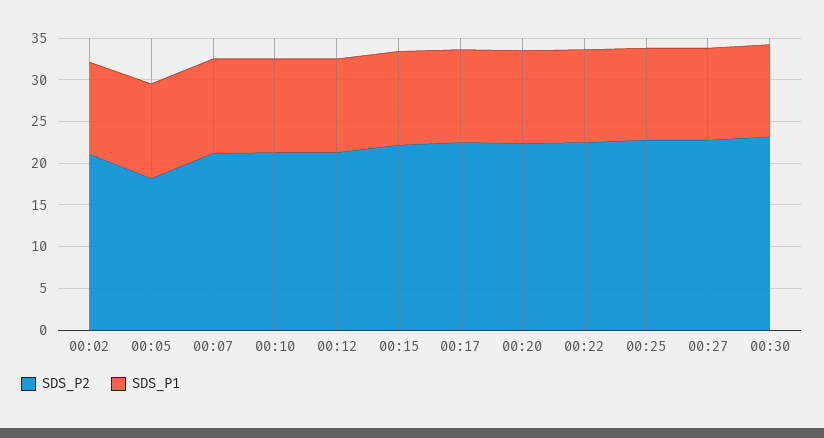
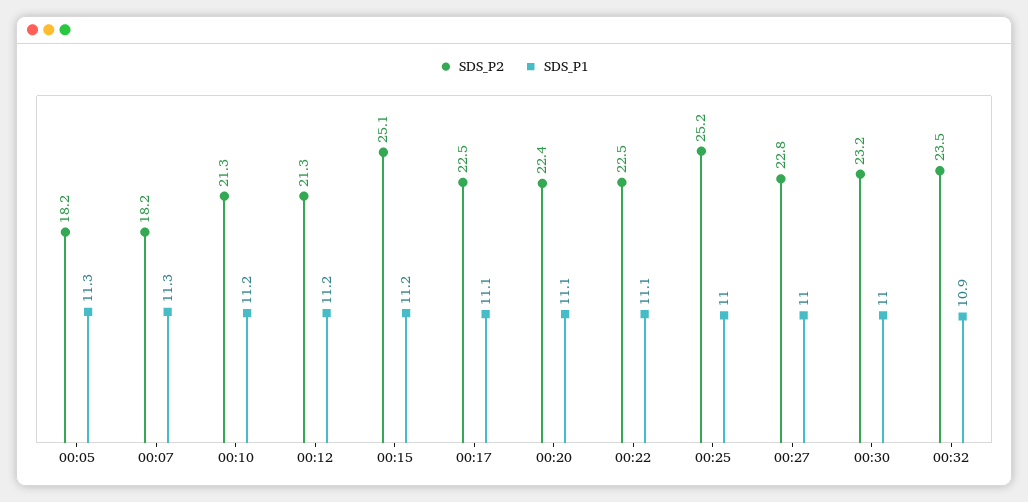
SDS_P2, 00:02: 21 -> none
SDS_P1, 00:02: 11 -> none
SDS_P2, 00:07: 21 -> 18.2
SDS_P2, 00:15: 22 -> 25.1
SDS_P2, 00:25: 23 -> 25.2
SDS_P2, 00:32: none -> 23.5
SDS_P1, 00:32: none -> 10.9

